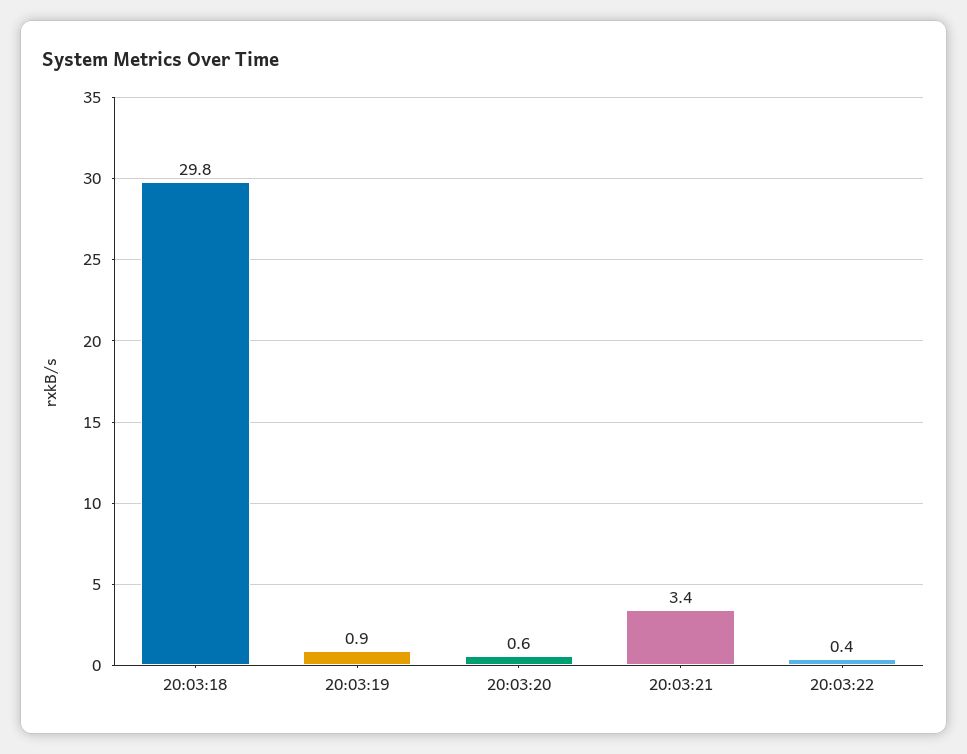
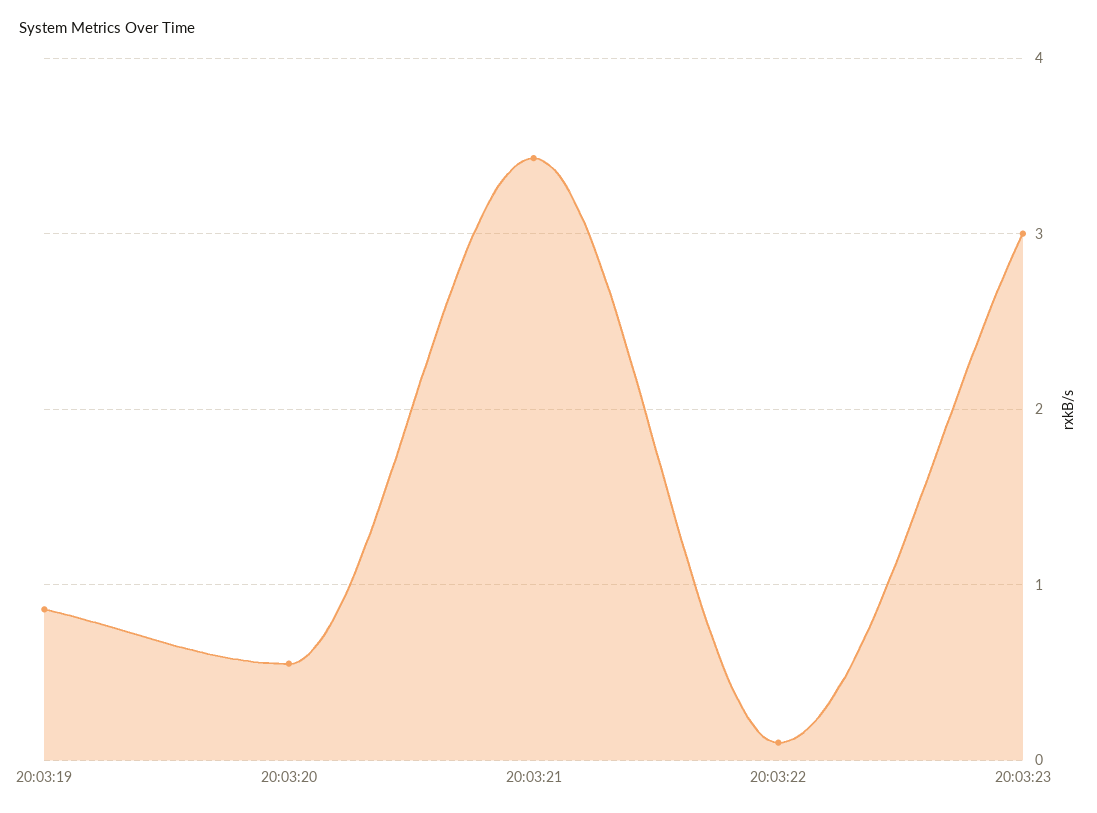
20:03:18: 29.8 -> none
20:03:22: 0.4 -> 0.1
20:03:23: none -> 3

